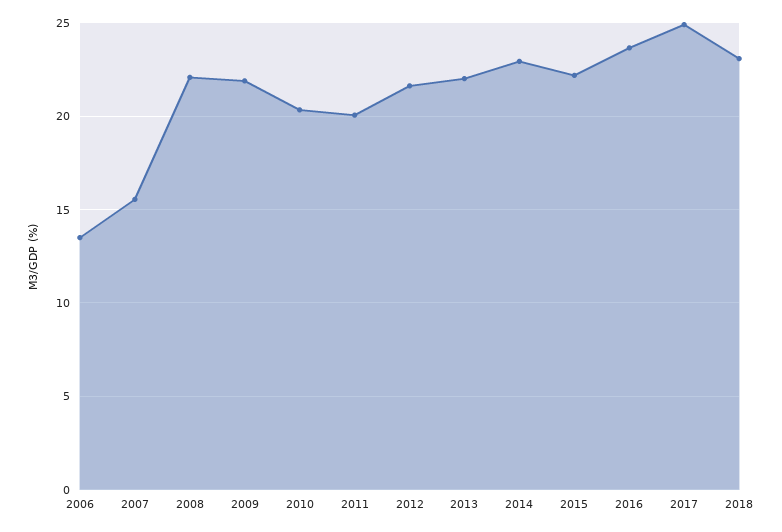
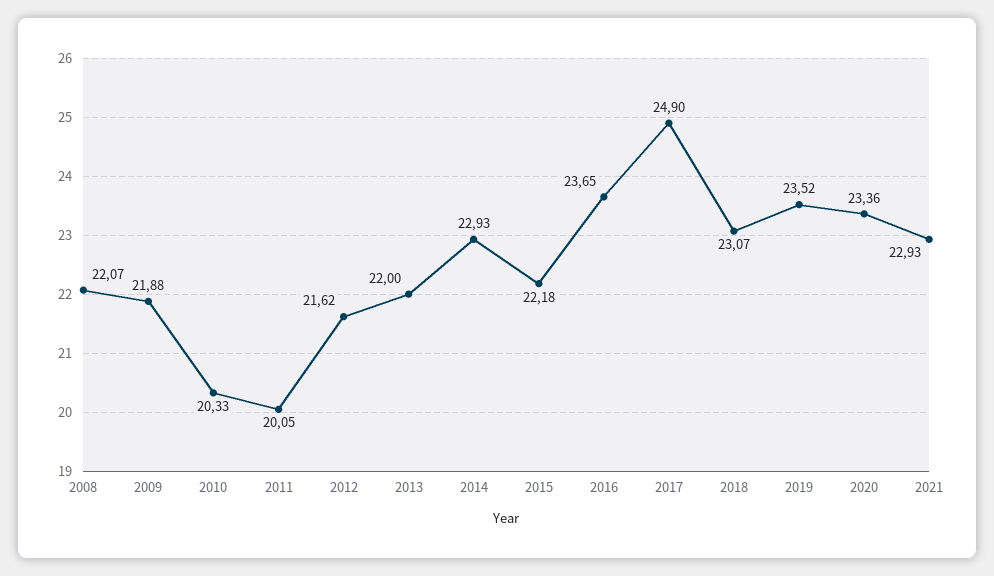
2006: 13.5 -> none
2007: 15.5 -> none
2019: none -> 23.52
2020: none -> 23.36
2021: none -> 22.93

